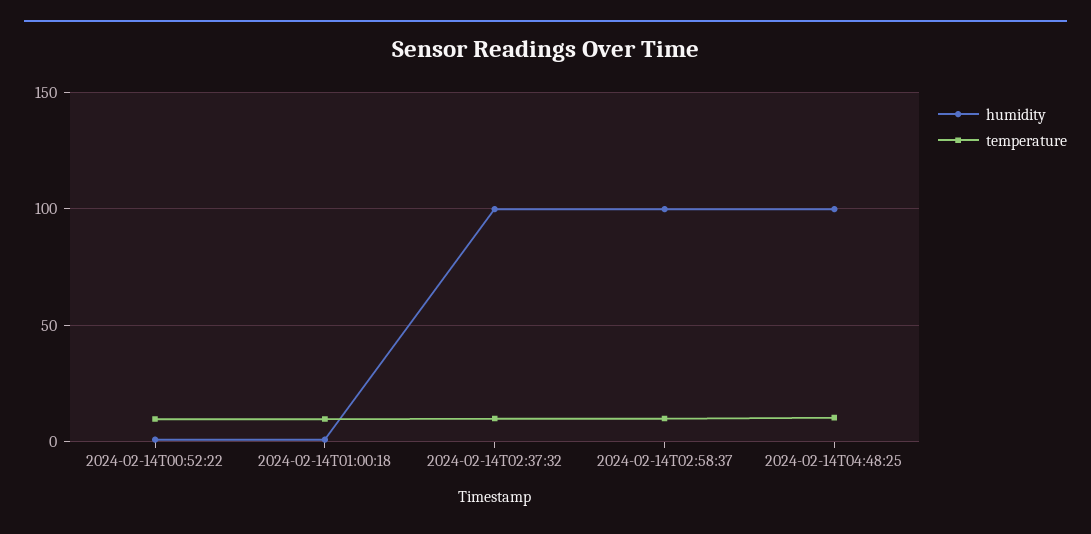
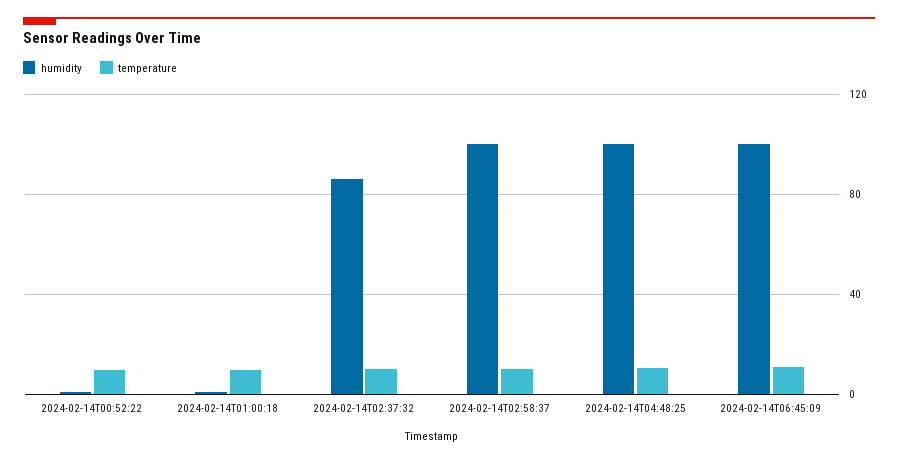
humidity, 2024-02-14T02:37:32: 100 -> 85
humidity, 2024-02-14T06:45:09: none -> 100
temperature, 2024-02-14T06:45:09: none -> 10

